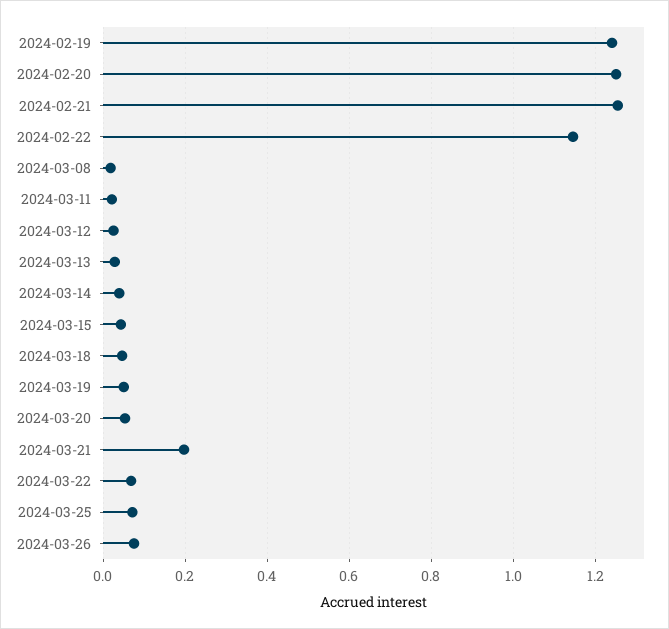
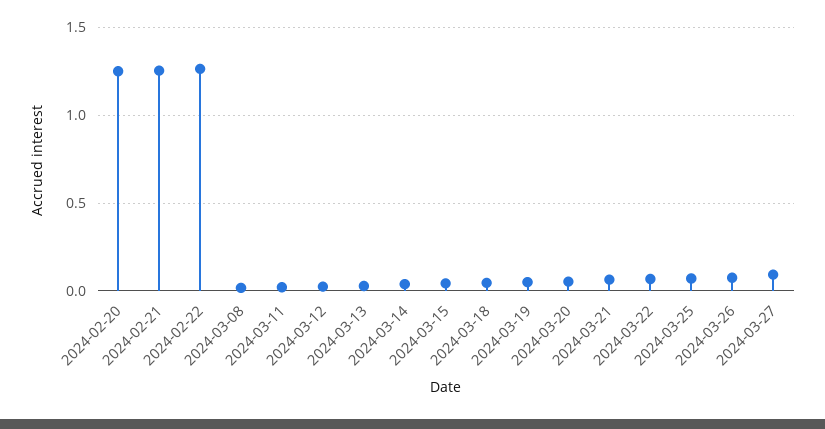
2024-02-19: 1.24 -> none
2024-02-22: 1.14 -> 1.25
2024-03-21: 0.2 -> 0.05
2024-03-27: none -> 0.1

